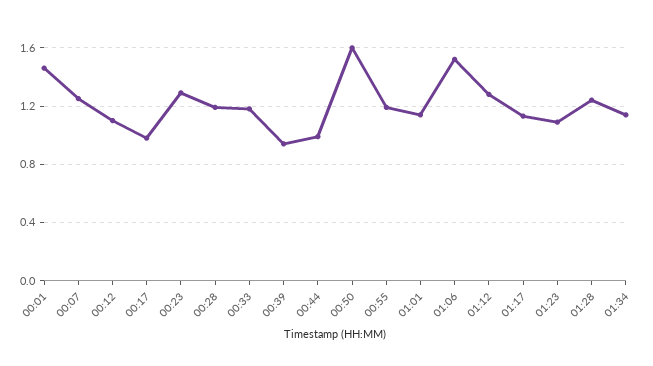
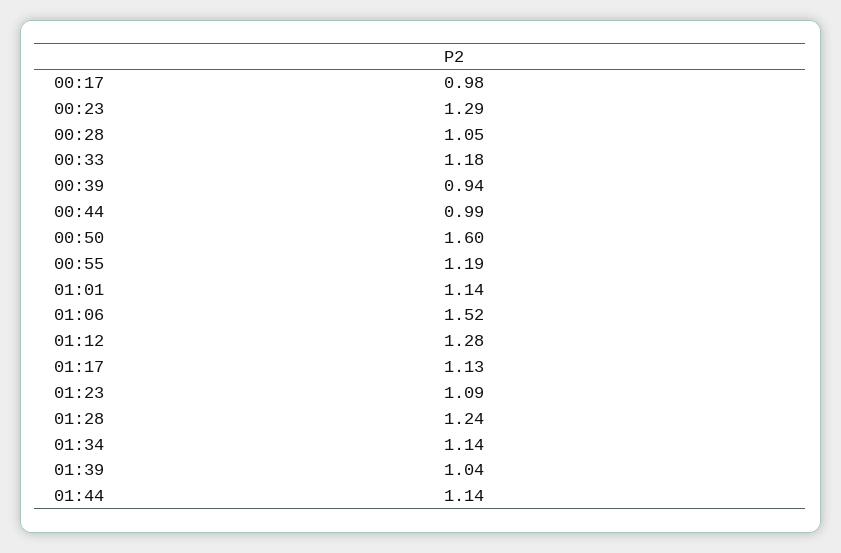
00:01: 1.45 -> none
00:07: 1.25 -> none
00:12: 1.1 -> none
00:28: 1.2 -> 1.05
01:39: none -> 1.04
01:44: none -> 1.14

